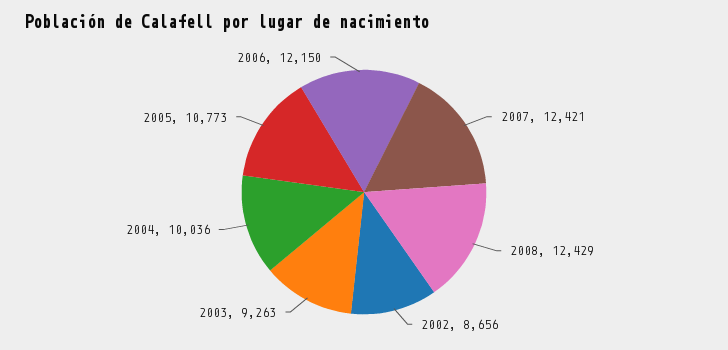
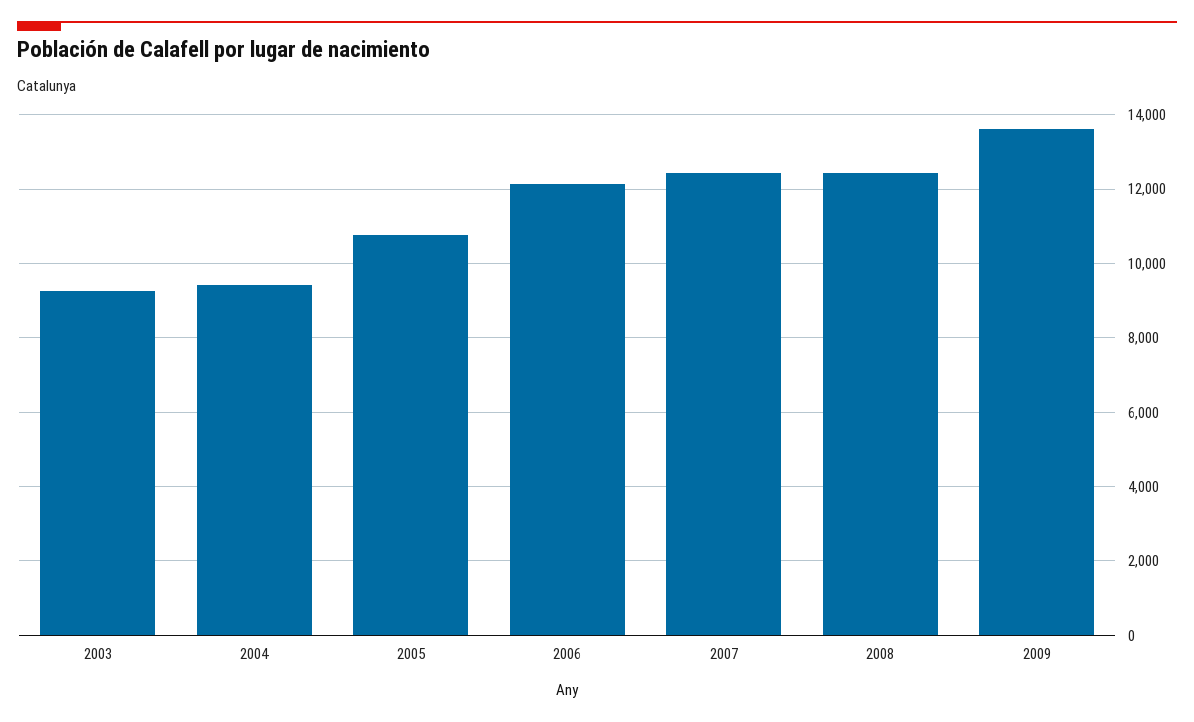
2002: 8656 -> none
2004: 10036 -> 9400
2009: none -> 13600

